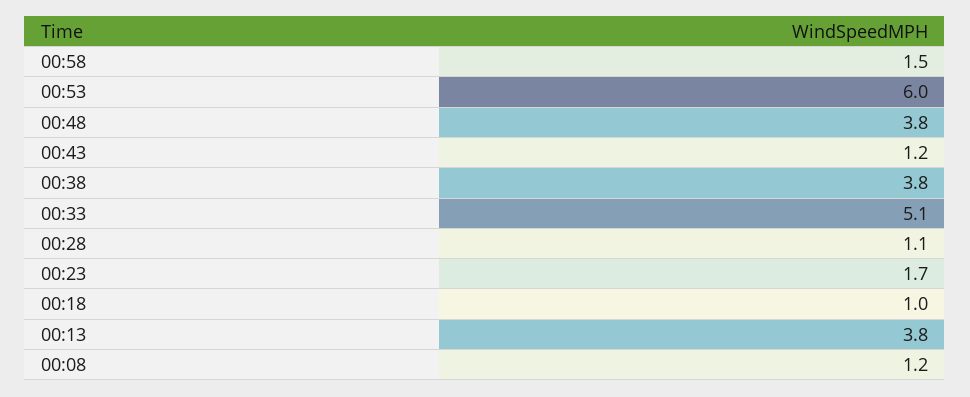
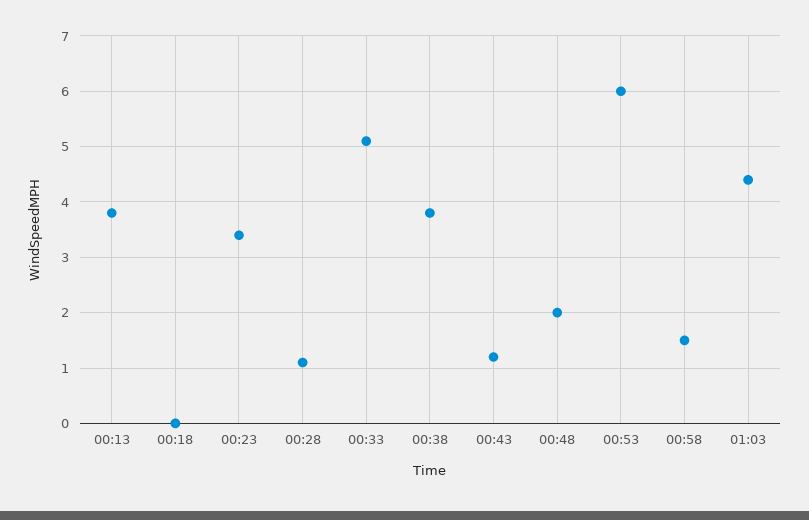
00:48: 3.8 -> 2
00:23: 1.7 -> 3.5
00:18: 1 -> 0
00:08: 1.2 -> none
01:03: none -> 4.5

